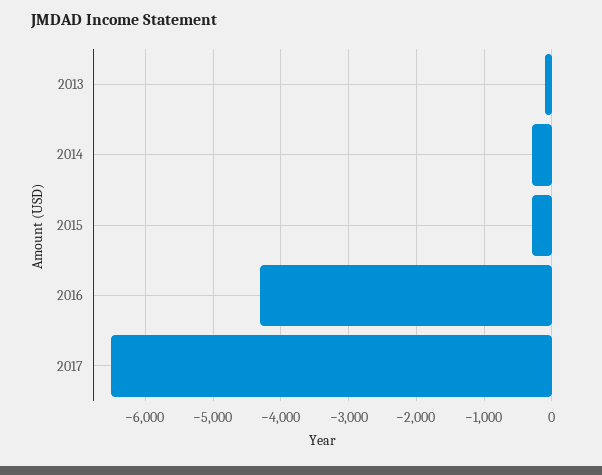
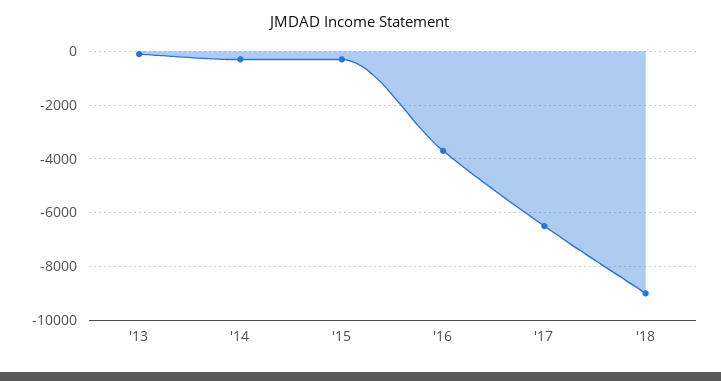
2016: -4300 -> -3750
'18: none -> -9000

